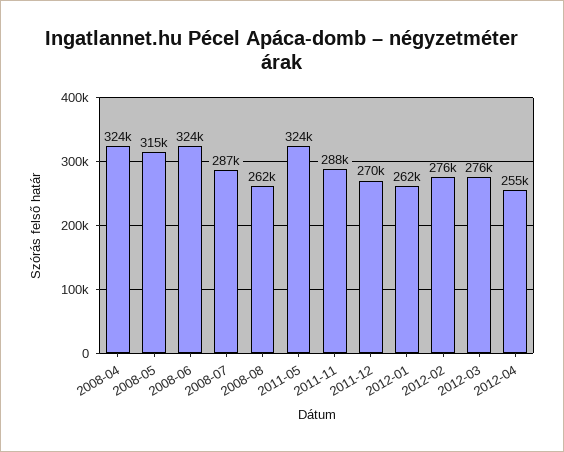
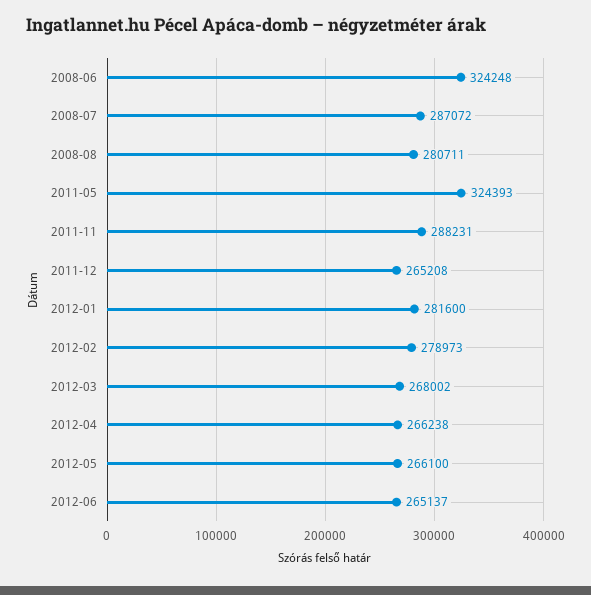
2008-04: 324000 -> none
2008-05: 315000 -> none
2008-08: 262000 -> 280711
2011-12: 270000 -> 265208
2012-01: 262000 -> 281600
2012-02: 276000 -> 278973
2012-03: 276000 -> 268002
2012-04: 255000 -> 266238
2012-05: none -> 266100
2012-06: none -> 265137

